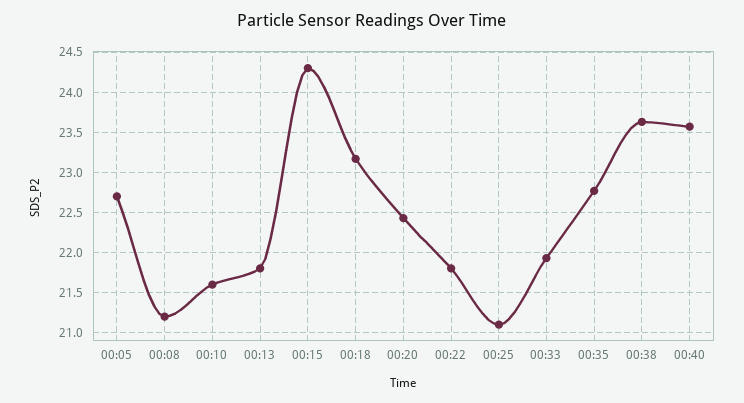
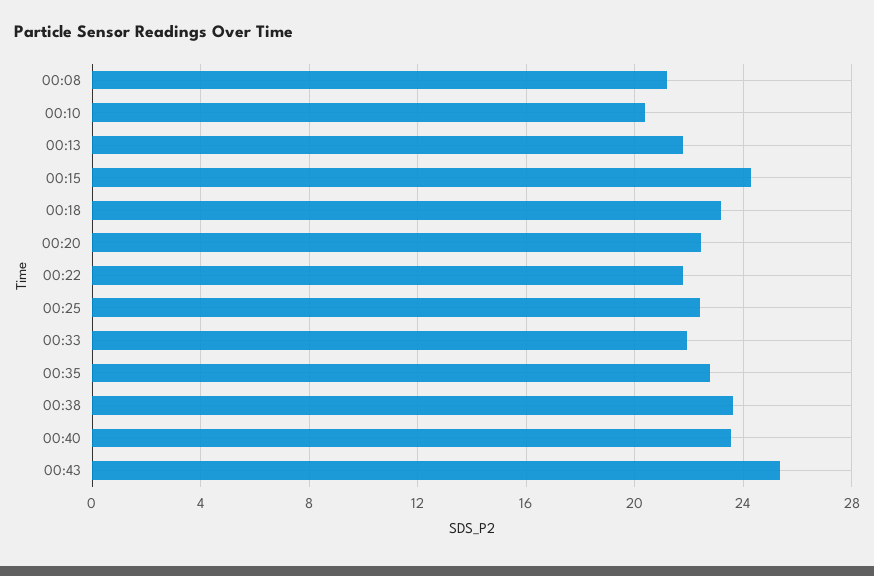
00:05: 22.7 -> none
00:10: 21.6 -> 20.5
00:25: 21.1 -> 22.5
00:43: none -> 25.5

